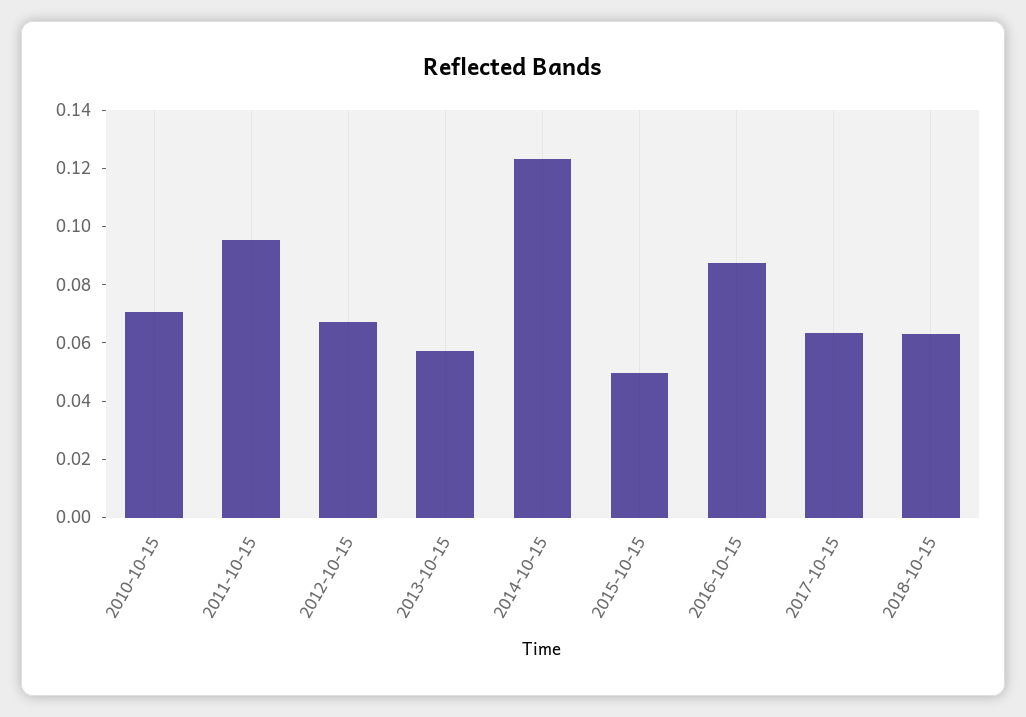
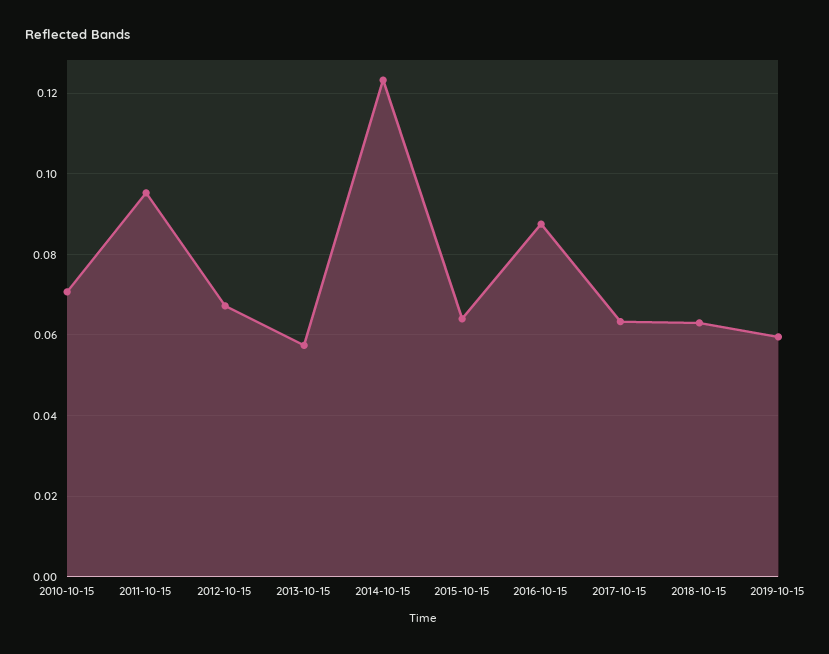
2015-10-15: 0.05 -> 0.064
2019-10-15: none -> 0.06

